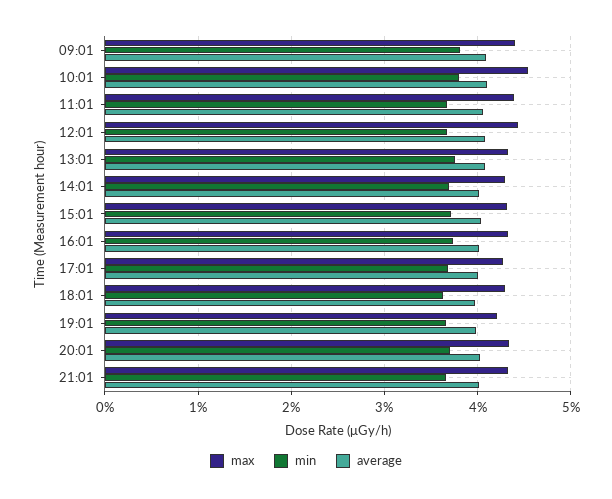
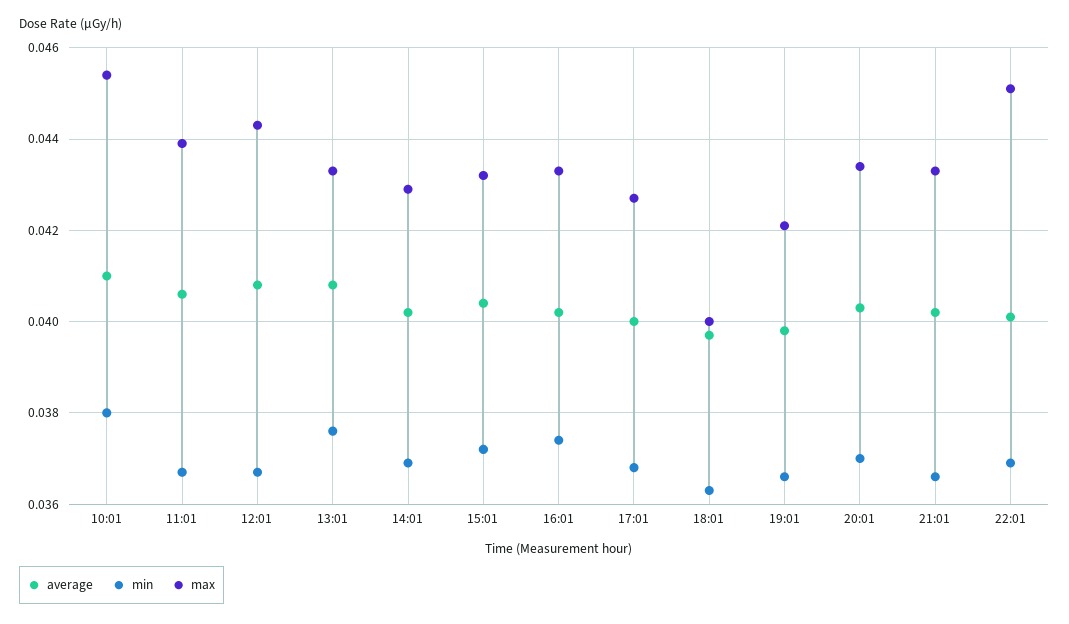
max, 09:01: 0.044 -> none
min, 09:01: 0.038 -> none
average, 09:01: 0.041 -> none
max, 18:01: 0.043 -> 0.04
average, 22:01: none -> 0.04
min, 22:01: none -> 0.037
max, 22:01: none -> 0.045

